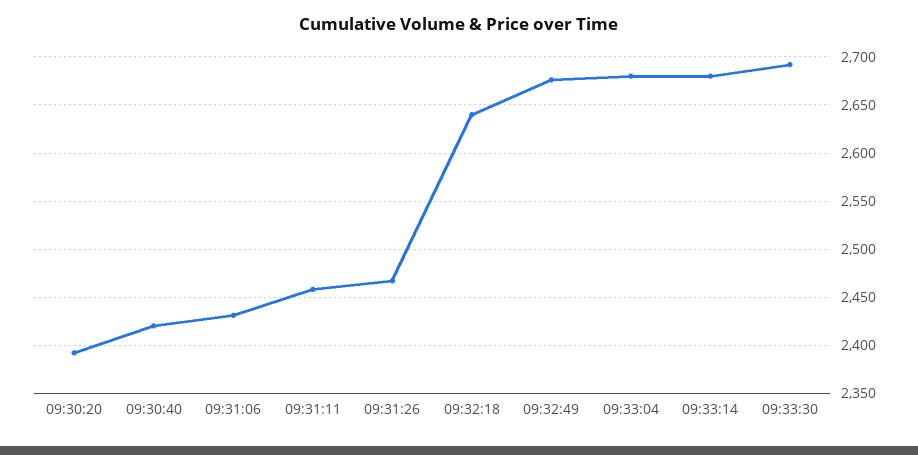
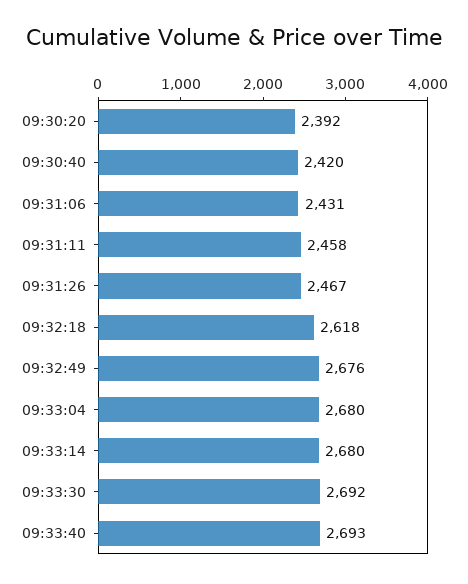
09:32:18: 2640 -> 2618
09:33:40: none -> 2693

